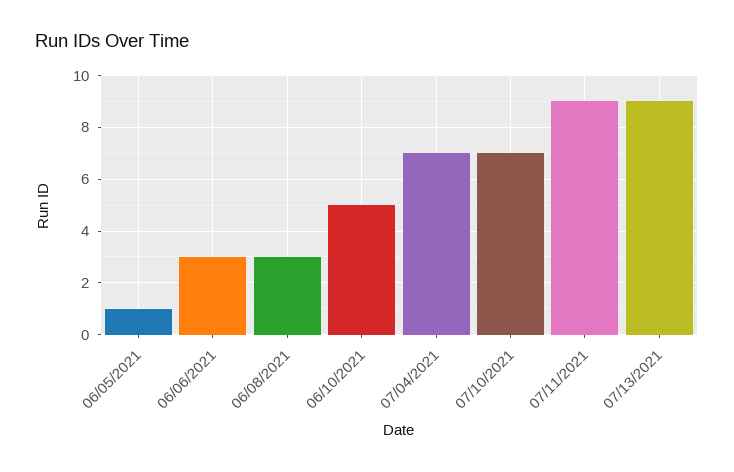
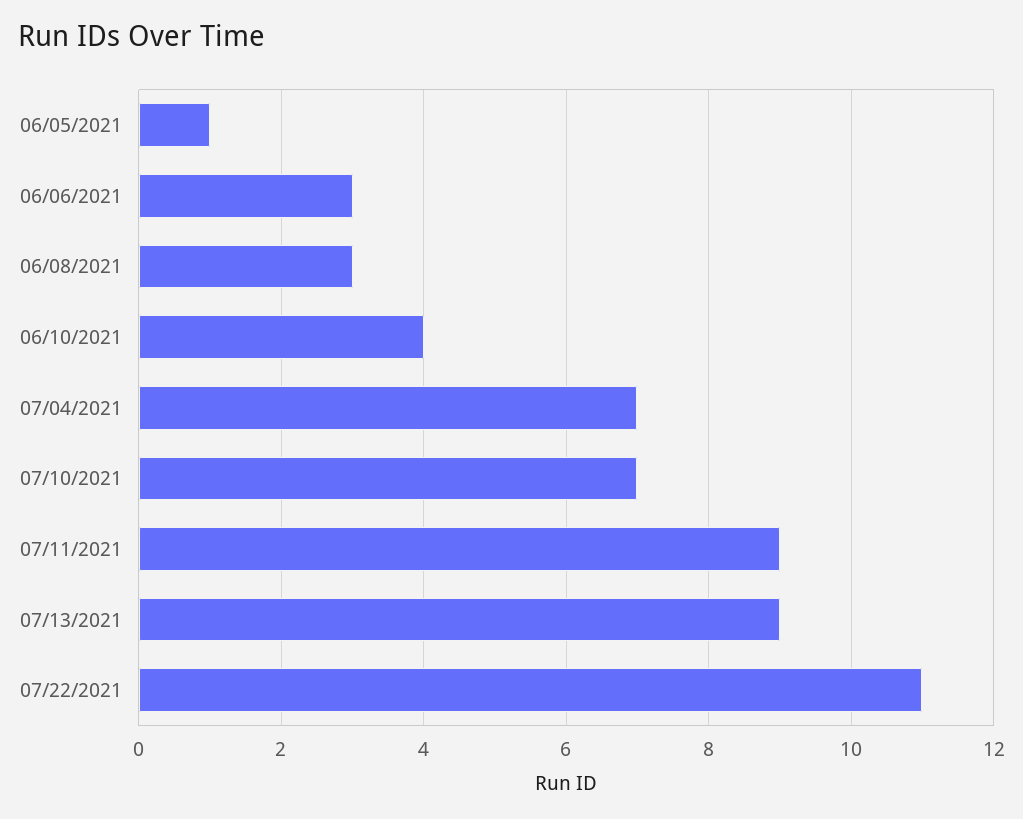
06/10/2021: 5 -> 4
07/22/2021: none -> 11

